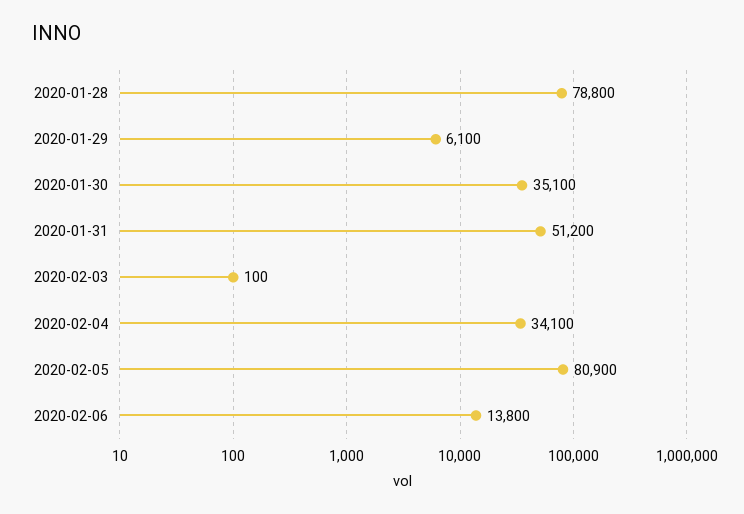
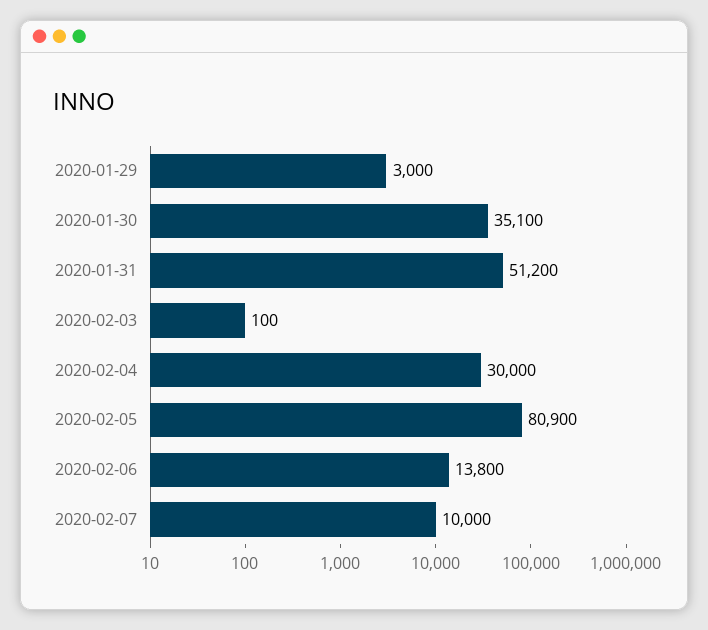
2020-01-28: 78800 -> none
2020-01-29: 6100 -> 3000
2020-02-04: 34100 -> 30000
2020-02-07: none -> 10000

